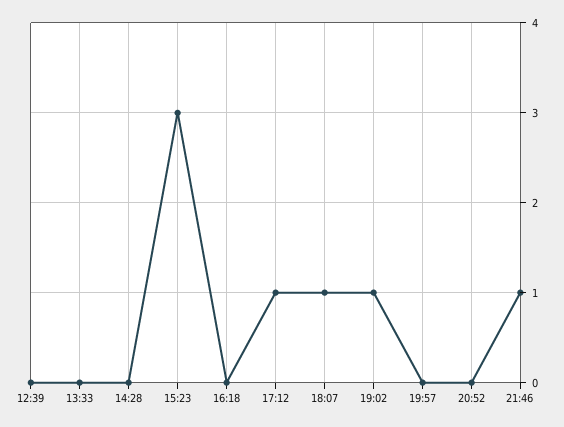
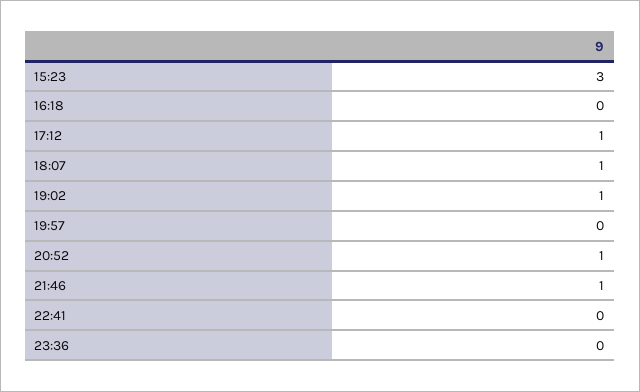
12:39: 0 -> none
13:33: 0 -> none
14:28: 0 -> none
20:52: 0 -> 1
22:41: none -> 0
23:36: none -> 0

